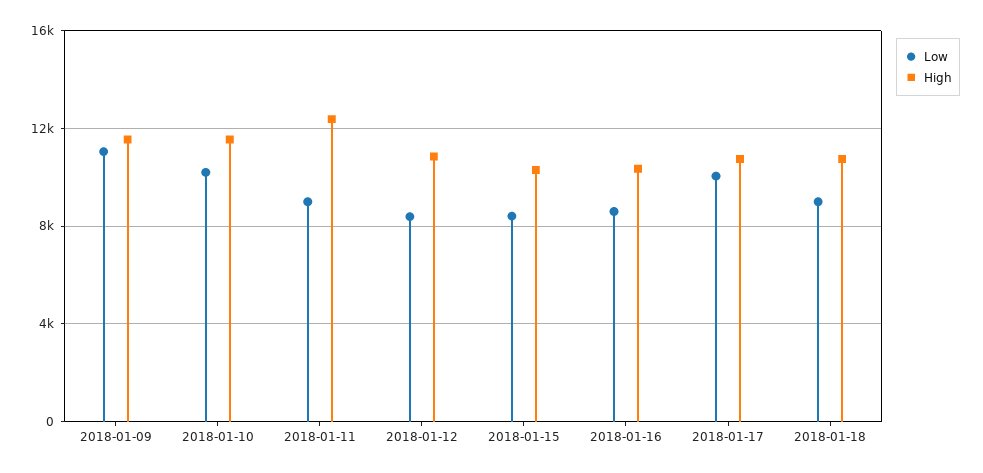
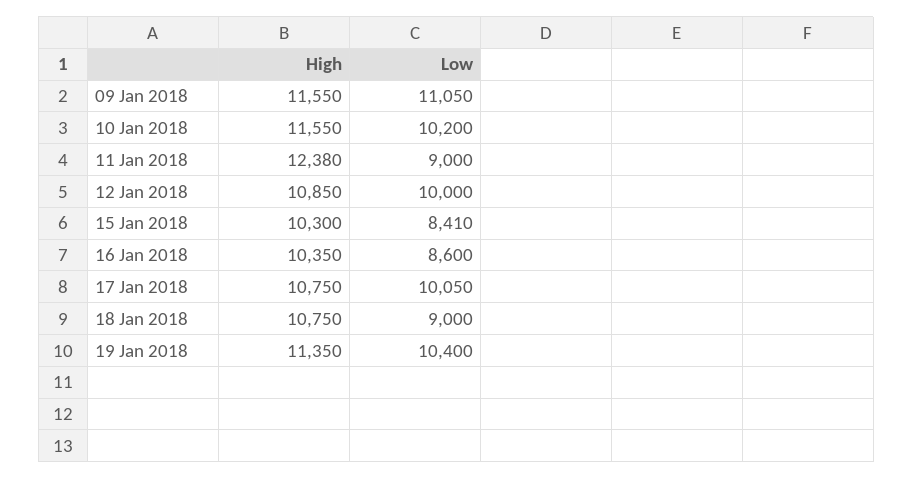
Low, 2018-01-12: 8500 -> 10000
High, 19 Jan 2018: none -> 11350
Low, 19 Jan 2018: none -> 10400

